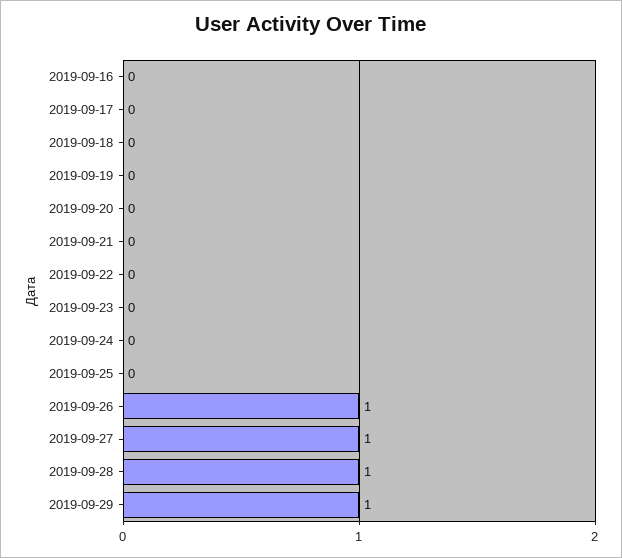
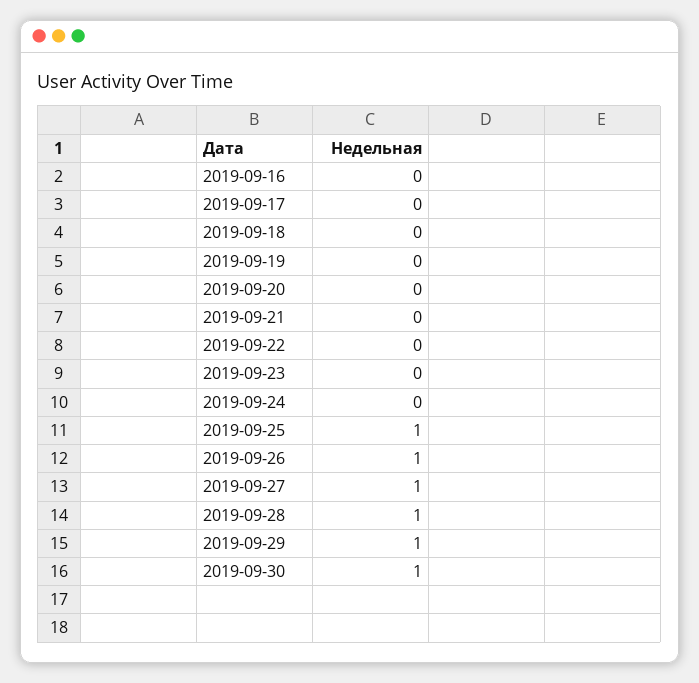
2019-09-25: 0 -> 1
2019-09-30: none -> 1

